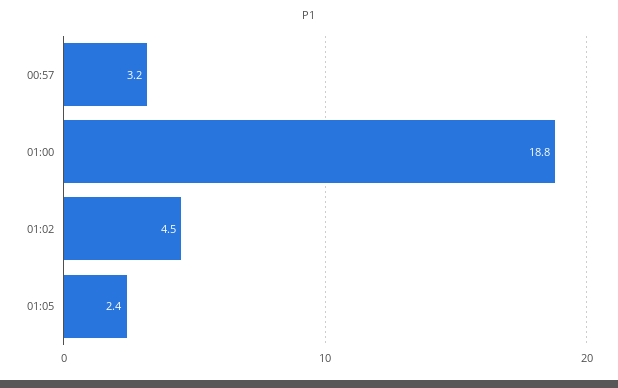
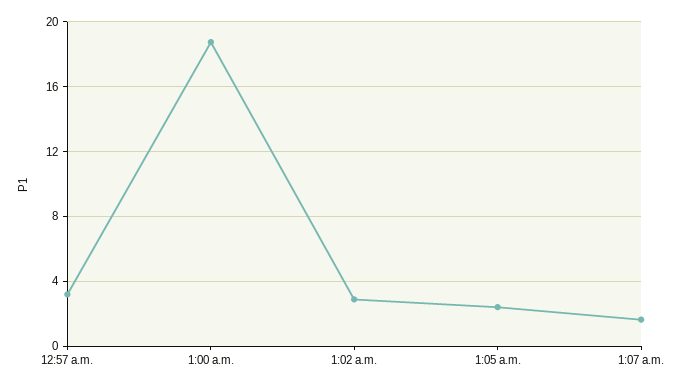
01:02: 4.5 -> 3
1:07 a.m.: none -> 1.5

